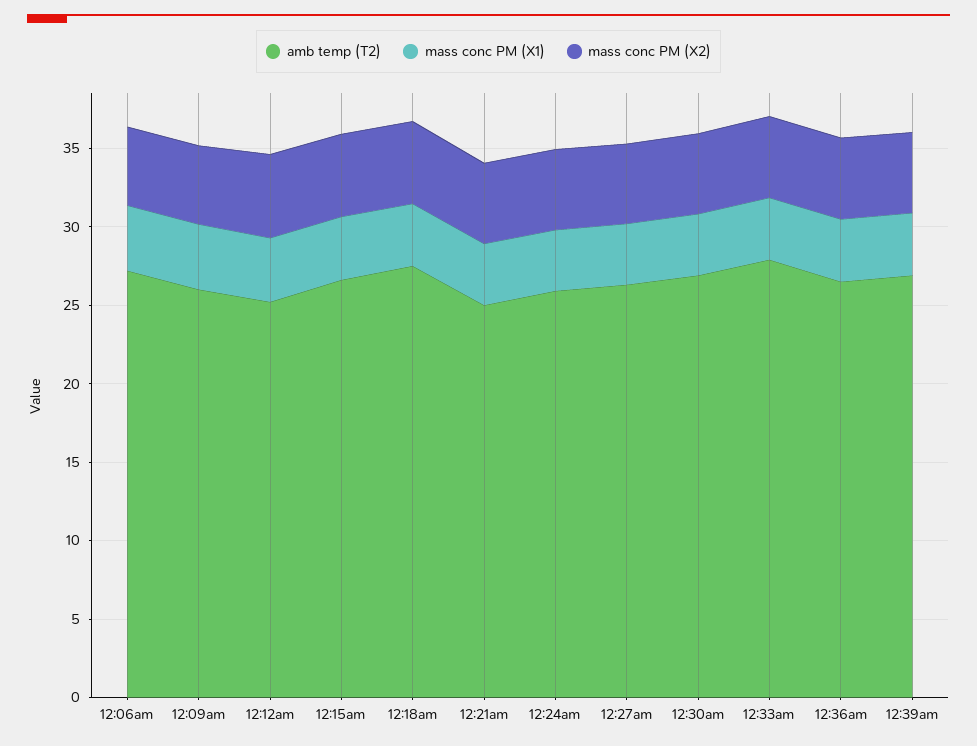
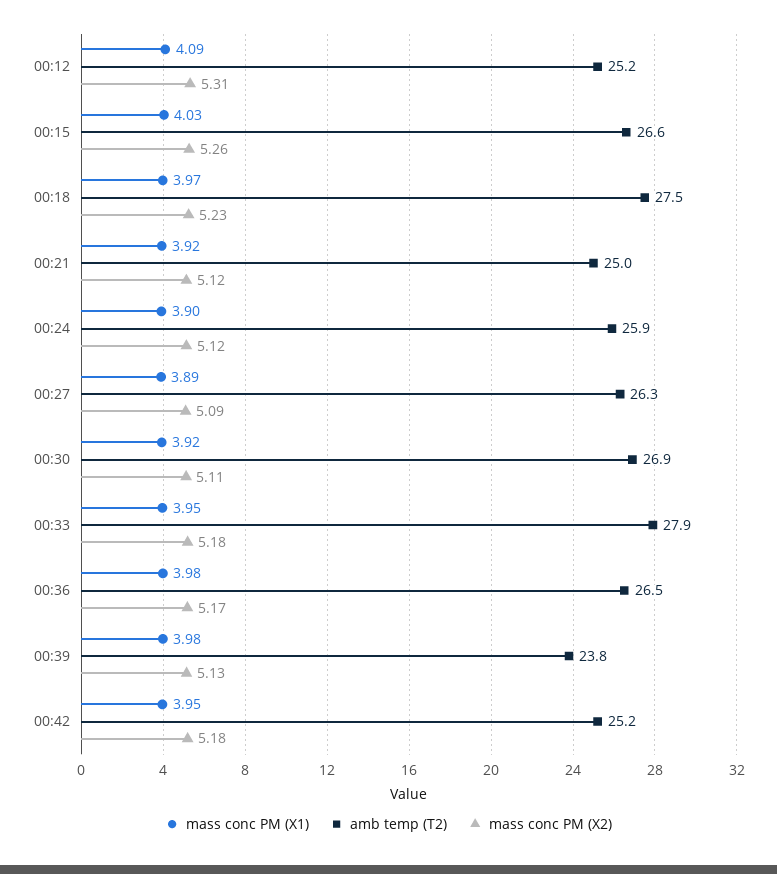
amb temp (T2), 12:06am: 27 -> none
mass conc PM (X1), 12:06am: 4 -> none
mass conc PM (X2), 12:06am: 5 -> none
amb temp (T2), 12:09am: 26 -> none
mass conc PM (X1), 12:09am: 4 -> none
mass conc PM (X2), 12:09am: 5 -> none
amb temp (T2), 12:39am: 27 -> 23.8
mass conc PM (X1), 00:42: none -> 3.95
amb temp (T2), 00:42: none -> 25.2
mass conc PM (X2), 00:42: none -> 5.18

